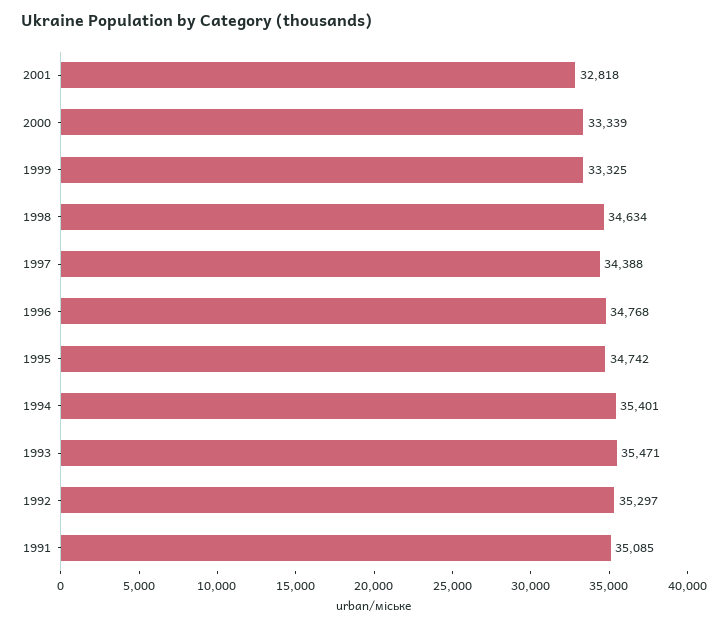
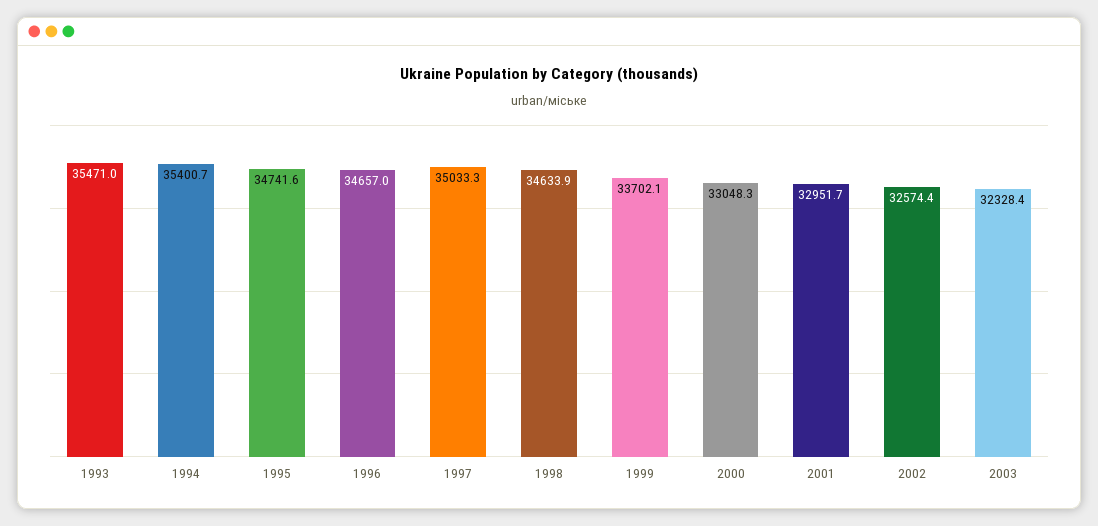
2001: 32818 -> 32951.7
2000: 33339 -> 33048.3
1999: 33325 -> 33702.1
1997: 34388 -> 35033.3
1996: 34768 -> 34657
1992: 35297 -> none
1991: 35085 -> none
2002: none -> 32574.4
2003: none -> 32328.4

